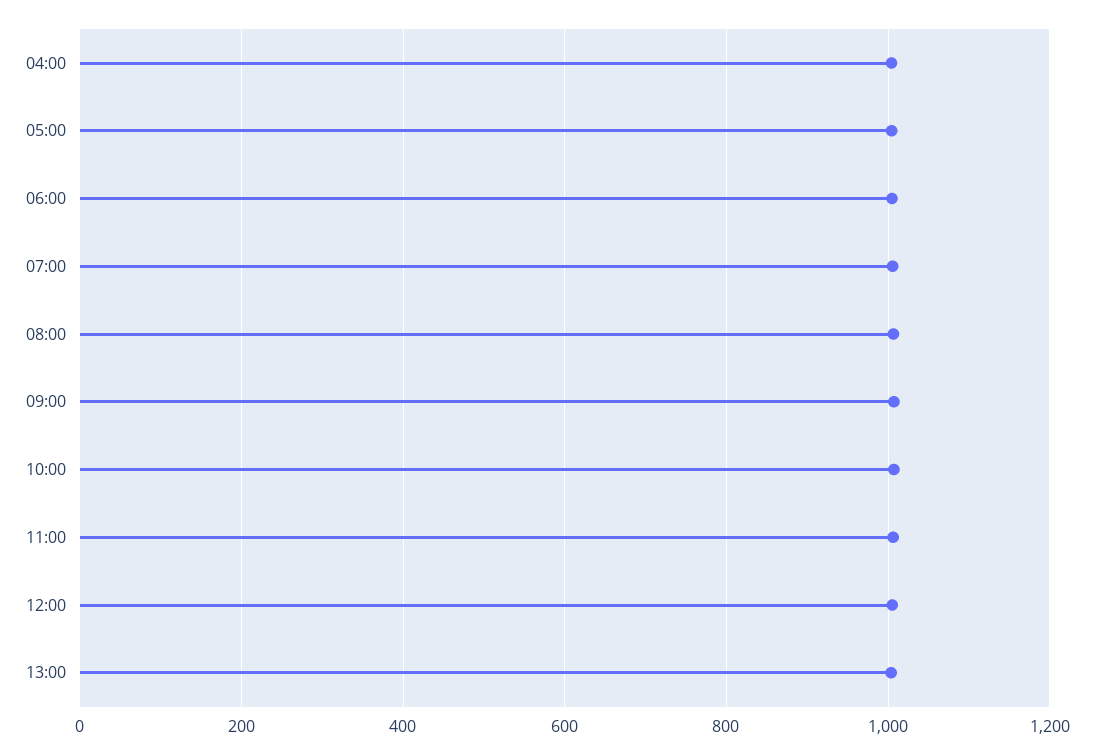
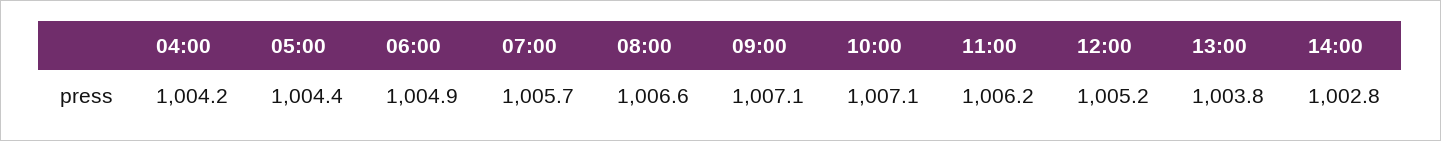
14:00: none -> 1002.8

